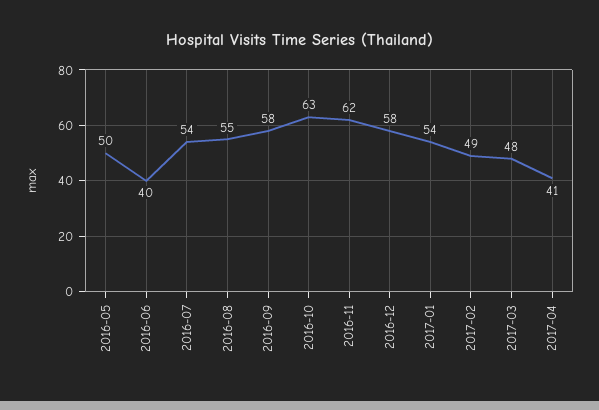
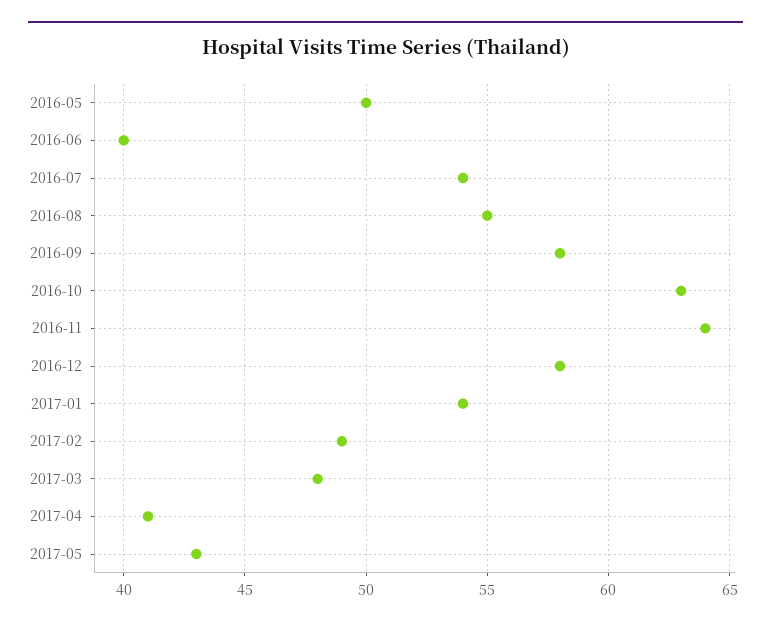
2016-11: 62 -> 64
2017-05: none -> 43

